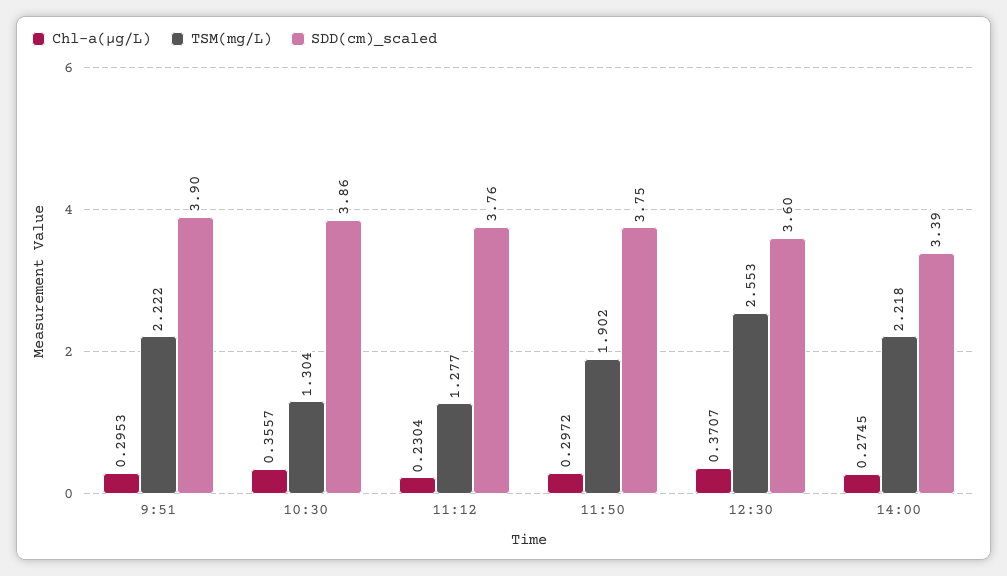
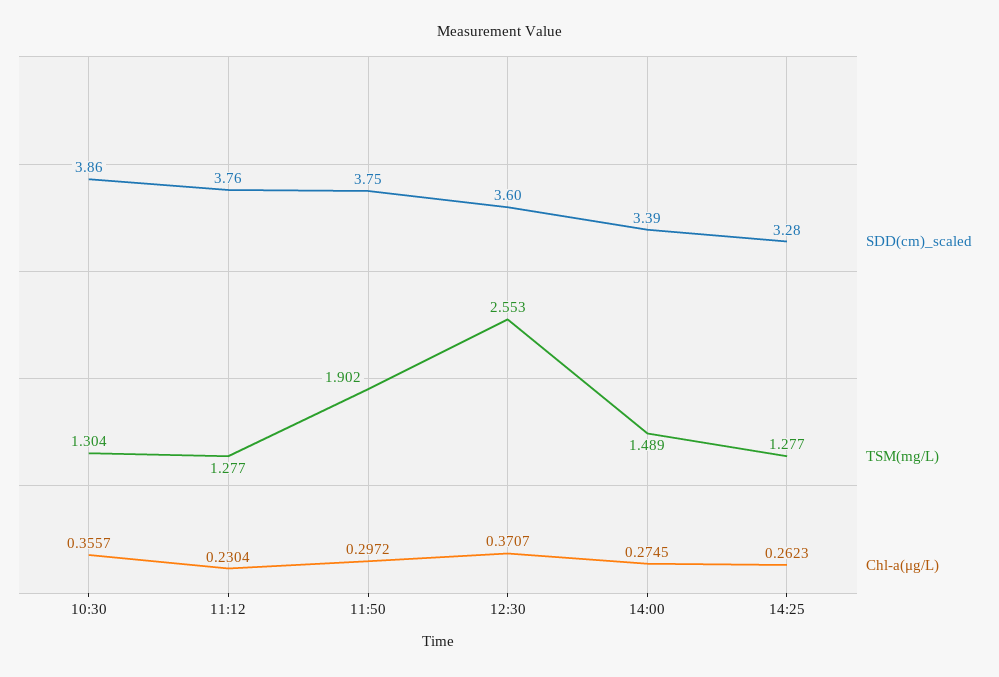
Chl-a(μg/L), 9:51: 0.2953 -> none
TSM(mg/L), 9:51: 2.222 -> none
SDD(cm)_scaled, 9:51: 3.9 -> none
TSM(mg/L), 14:00: 2.218 -> 1.489
SDD(cm)_scaled, 14:25: none -> 3.28
TSM(mg/L), 14:25: none -> 1.277
Chl-a(μg/L), 14:25: none -> 0.2623

